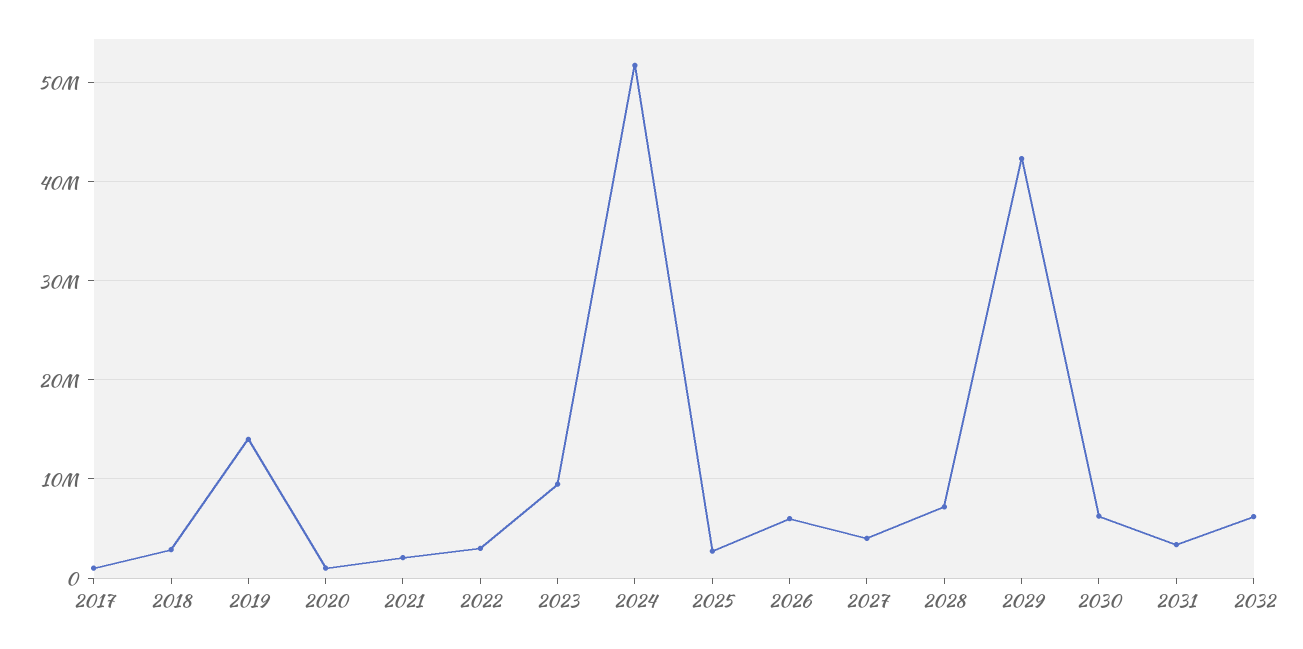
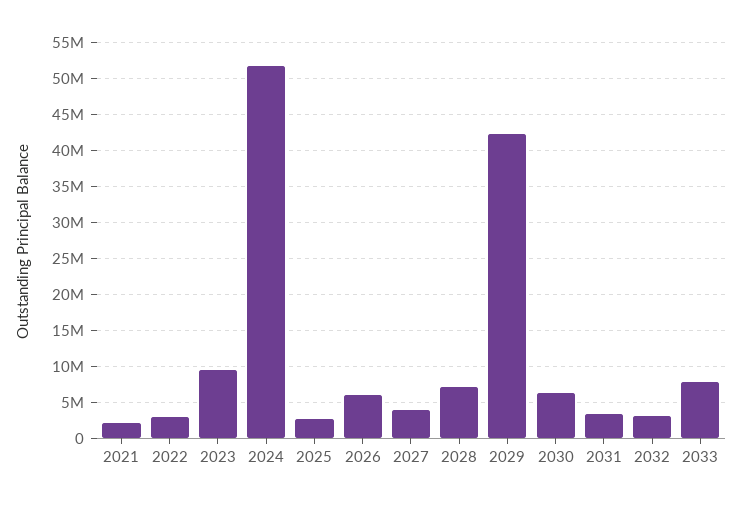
2017: 1000000 -> none
2018: 3000000 -> none
2019: 14000000 -> none
2020: 1000000 -> none
2032: 6000000 -> 3000000
2033: none -> 8000000

